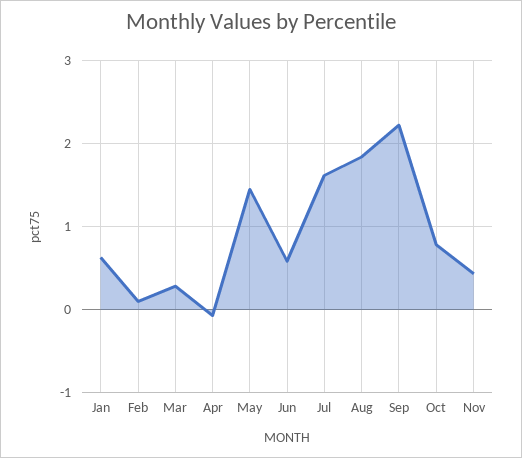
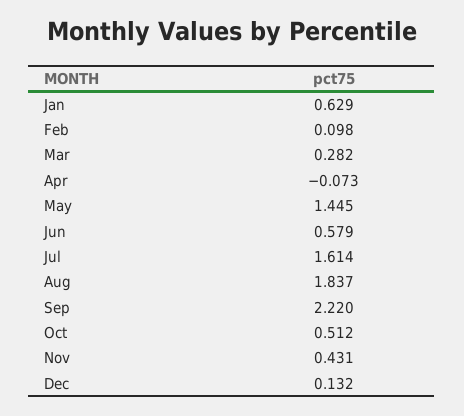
Oct: 0.8 -> 0.512
Dec: none -> 0.132

